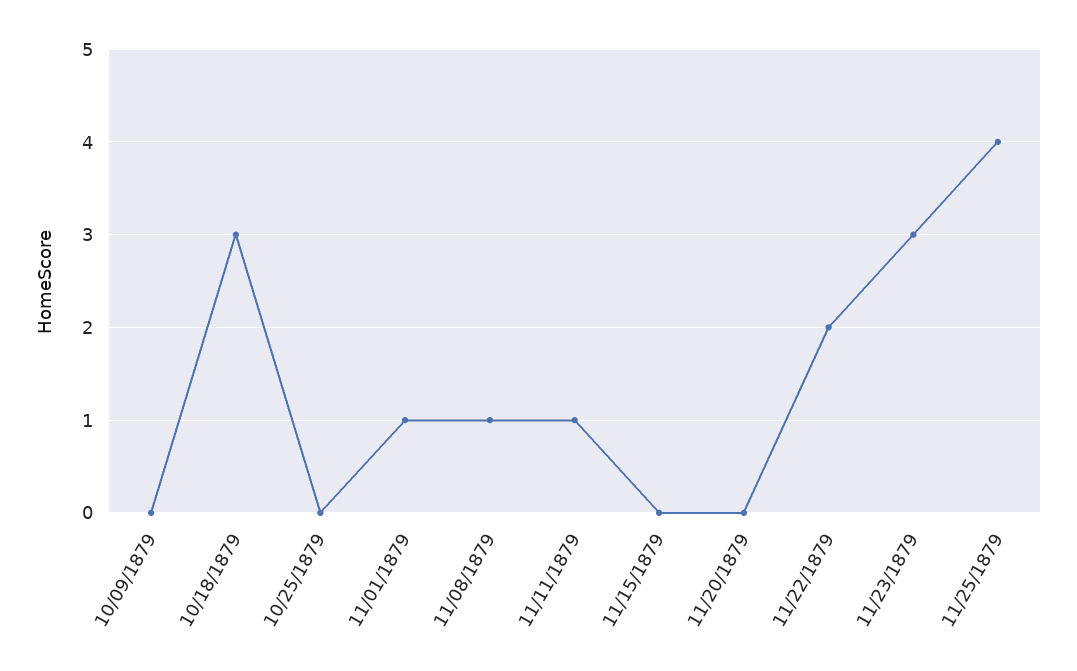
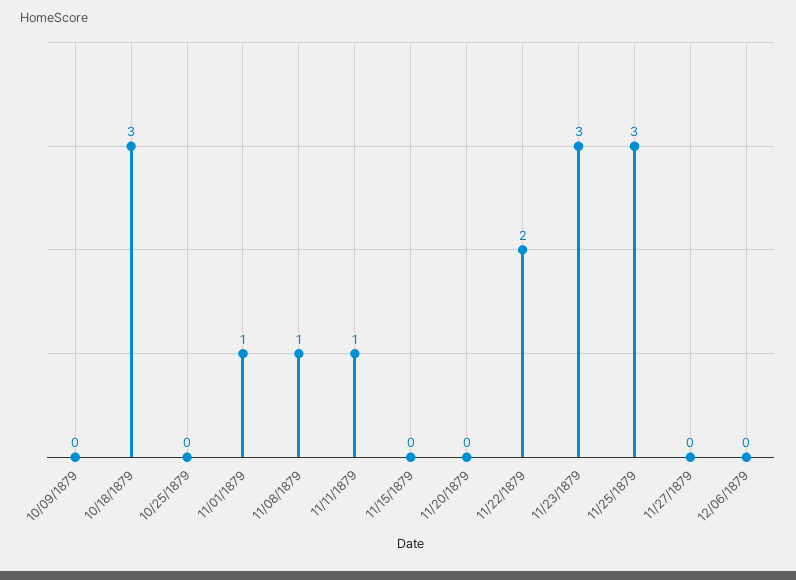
11/25/1879: 4 -> 3
11/27/1879: none -> 0
12/06/1879: none -> 0

